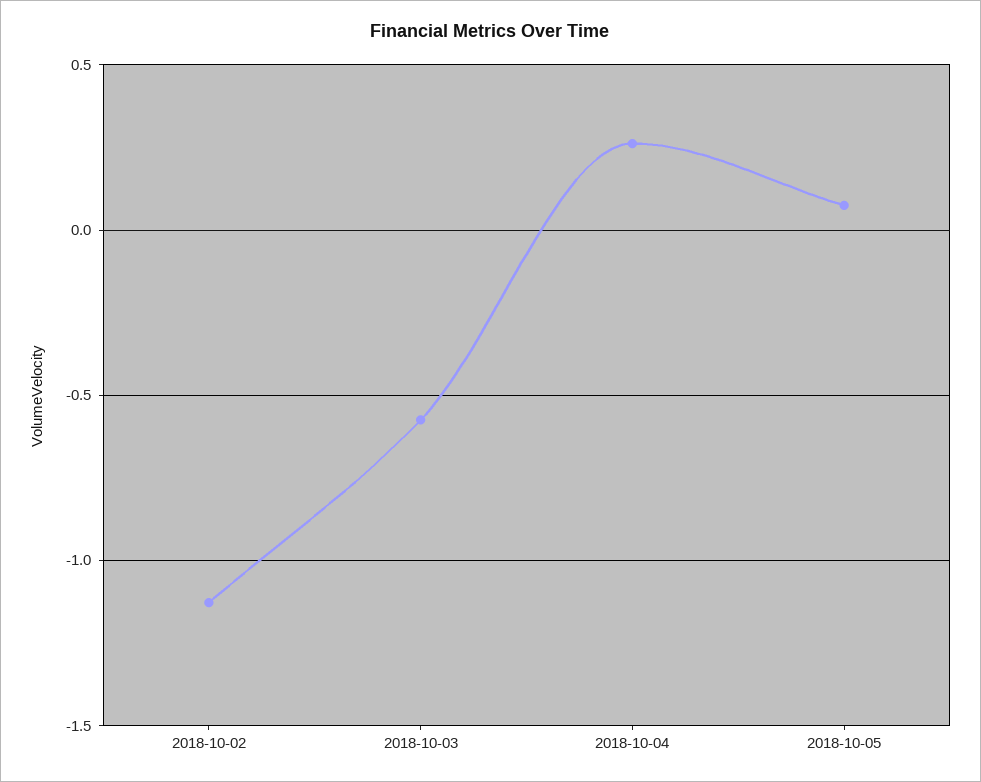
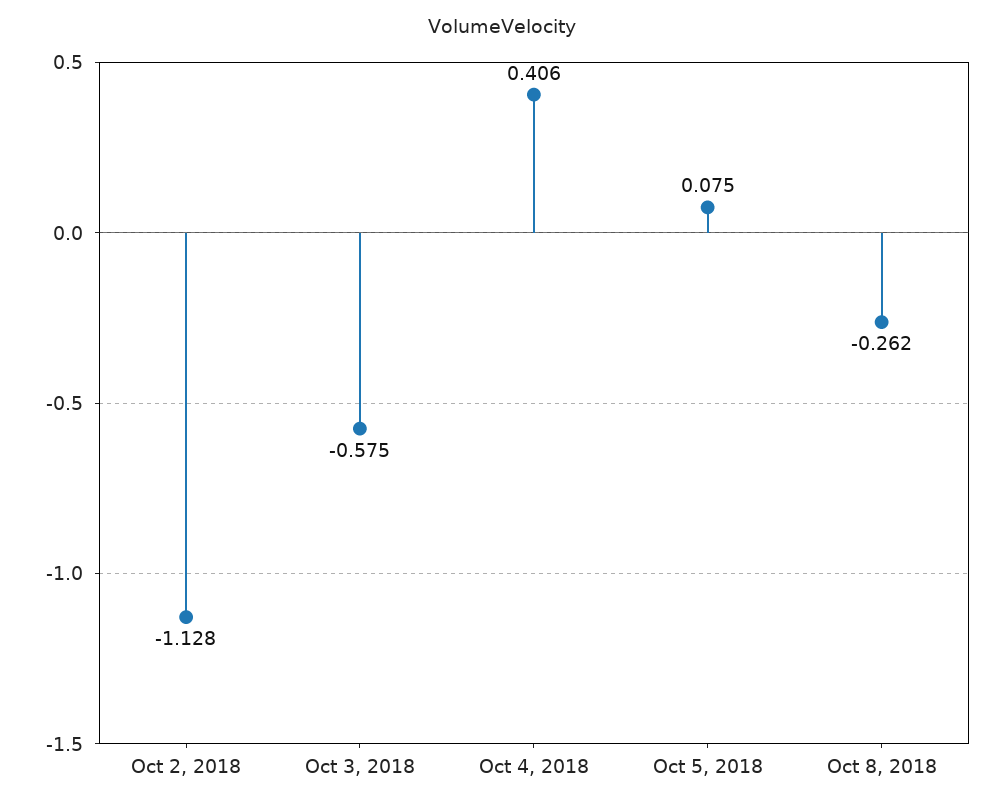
2018-10-04: 0.25 -> 0.406
Oct 8, 2018: none -> -0.262

